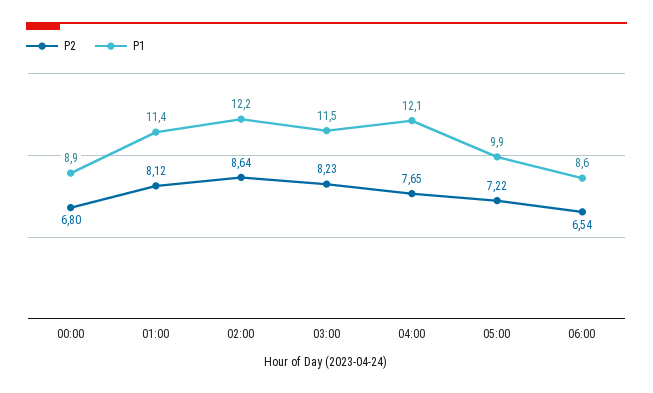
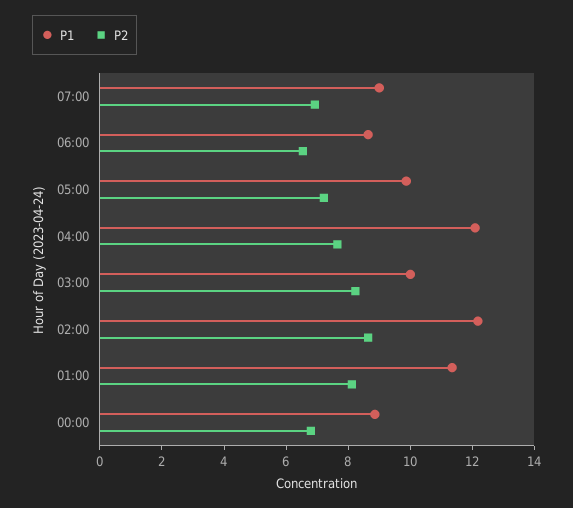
P1, 03:00: 11.5 -> 10
P1, 07:00: none -> 9
P2, 07:00: none -> 7

